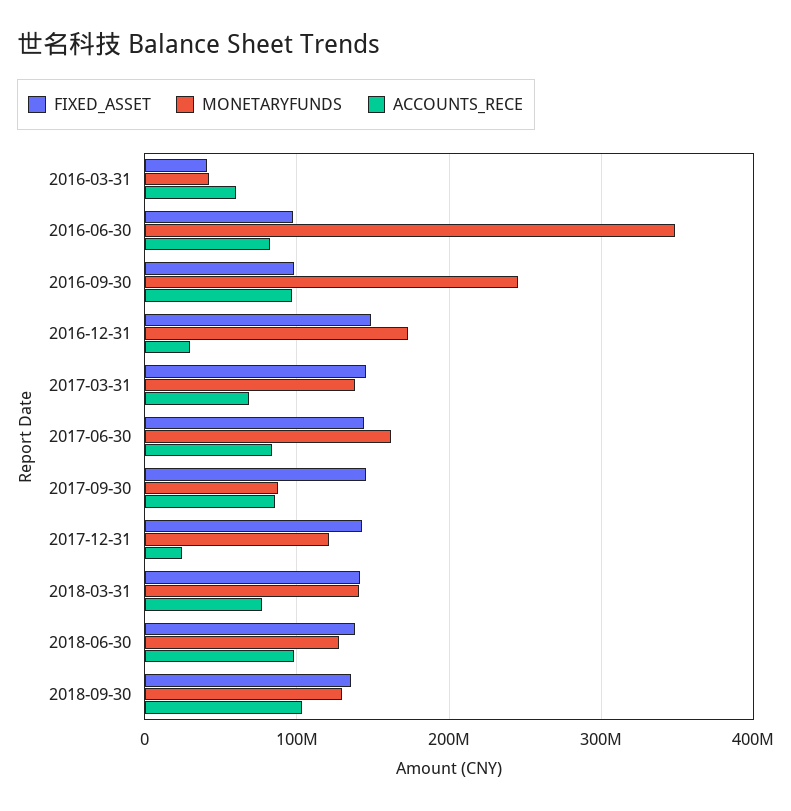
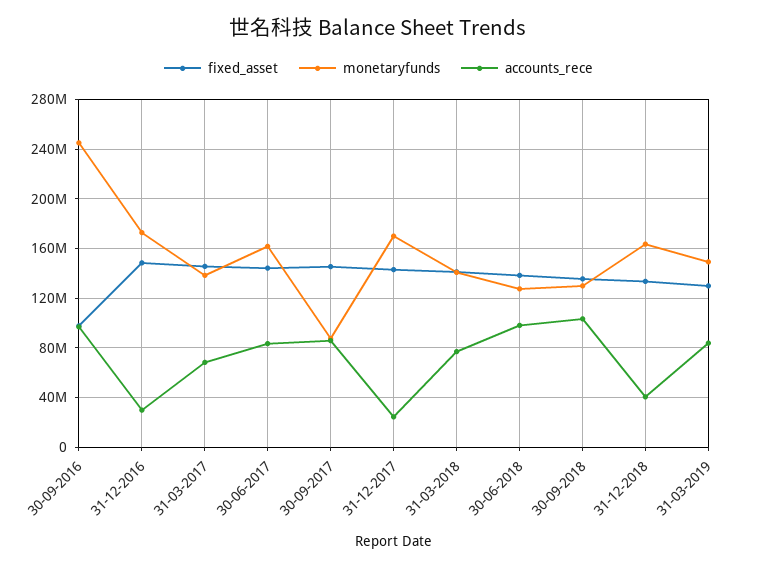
FIXED_ASSET, 2016-03-31: 40000000 -> none
MONETARYFUNDS, 2016-03-31: 40000000 -> none
ACCOUNTS_RECE, 2016-03-31: 60000000 -> none
FIXED_ASSET, 2016-06-30: 100000000 -> none
MONETARYFUNDS, 2016-06-30: 350000000 -> none
ACCOUNTS_RECE, 2016-06-30: 80000000 -> none
MONETARYFUNDS, 2017-12-31: 120000000 -> 170000000
FIXED_ASSET, 31-12-2018: none -> 135000000
MONETARYFUNDS, 31-12-2018: none -> 165000000
ACCOUNTS_RECE, 31-12-2018: none -> 40000000
FIXED_ASSET, 31-03-2019: none -> 130000000
MONETARYFUNDS, 31-03-2019: none -> 150000000
ACCOUNTS_RECE, 31-03-2019: none -> 85000000

